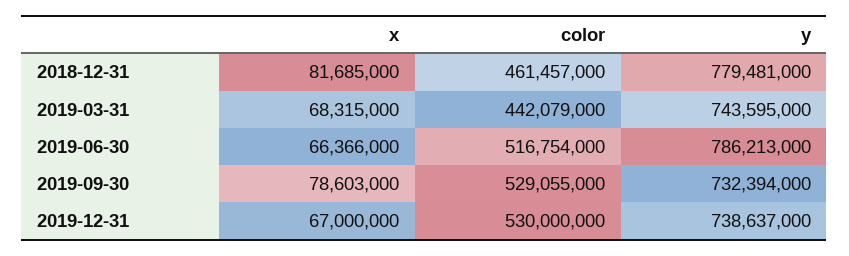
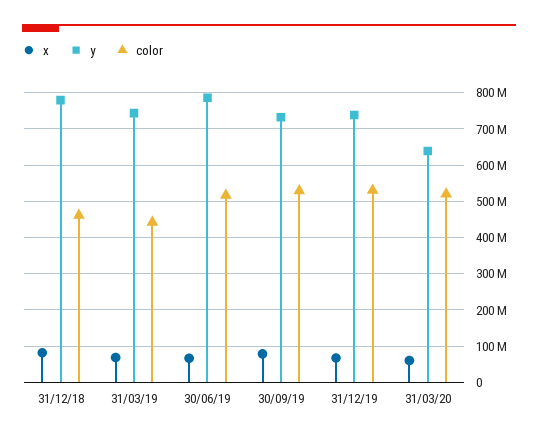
x, 31/03/20: none -> 60000000
y, 31/03/20: none -> 640000000
color, 31/03/20: none -> 520000000

